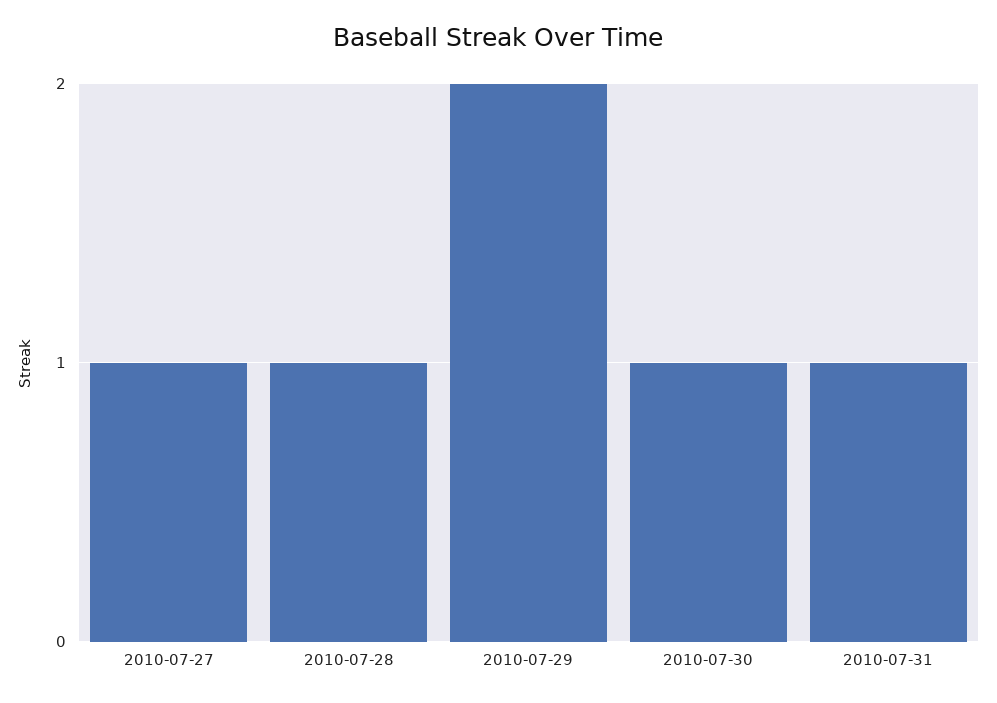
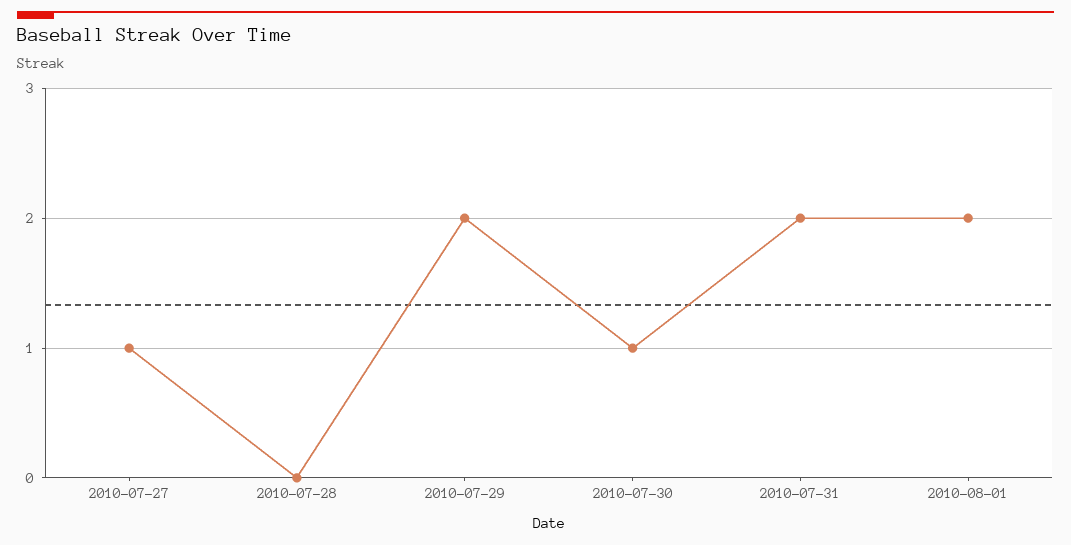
2010-07-28: 1 -> 0
2010-07-31: 1 -> 2
2010-08-01: none -> 2

